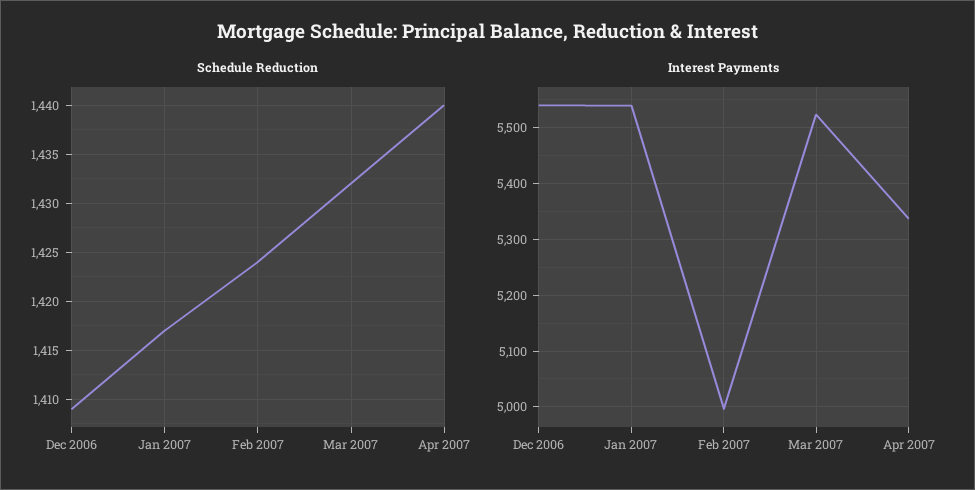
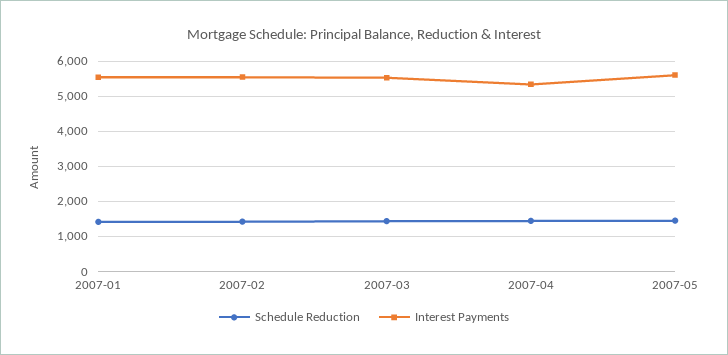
Schedule Reduction, Dec 2006: 1409 -> none
Interest Payments, Dec 2006: 5540 -> none
Interest Payments, Feb 2007: 5000 -> 5600
Schedule Reduction, 2007-05: none -> 1400
Interest Payments, 2007-05: none -> 5600

